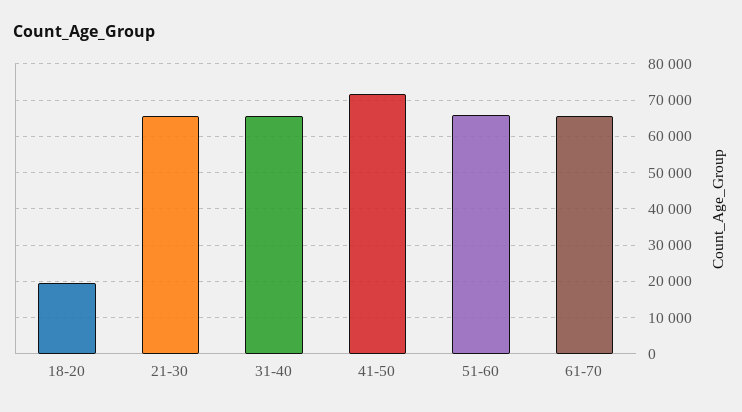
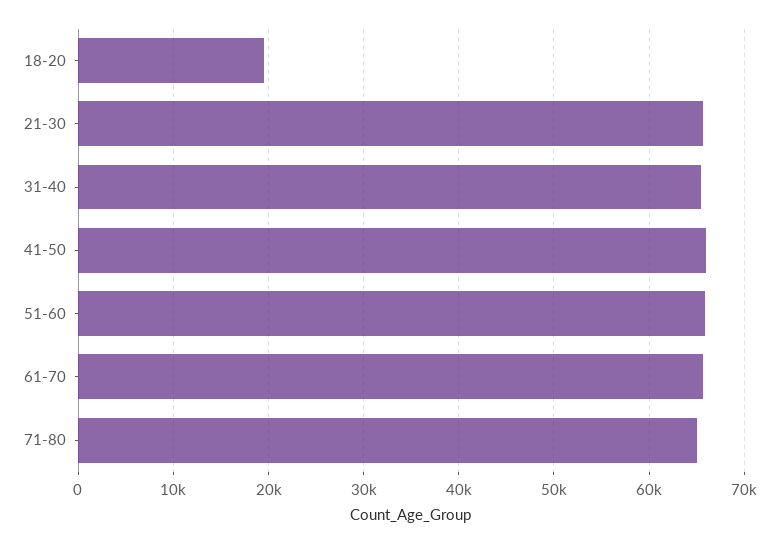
41-50: 72000 -> 66000
71-80: none -> 65000

